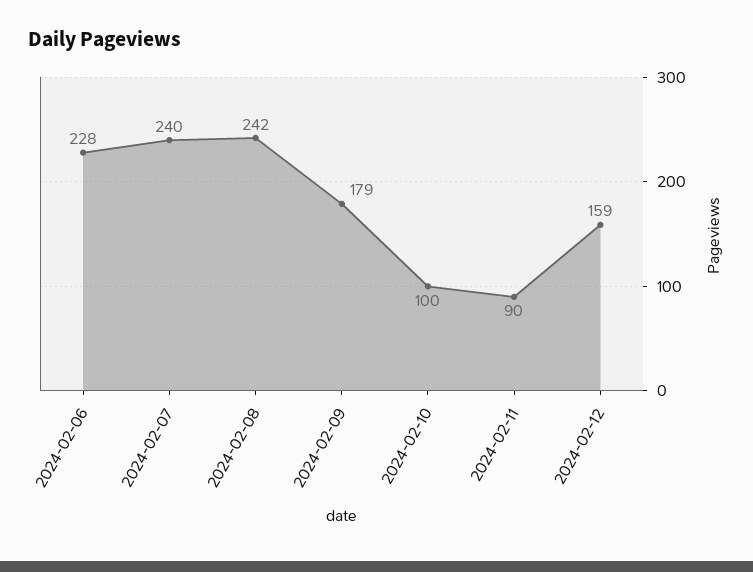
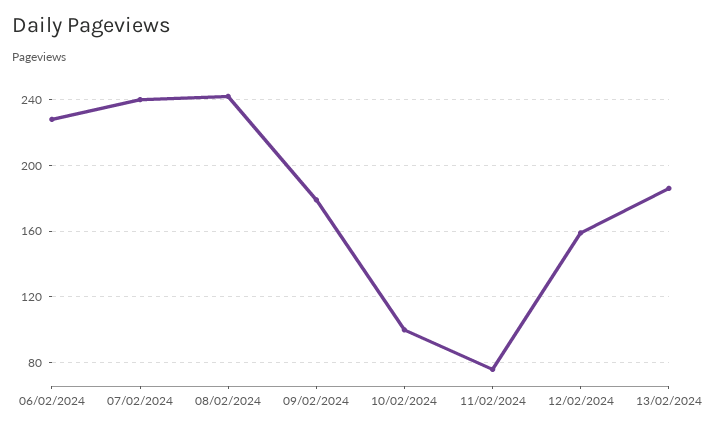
2024-02-11: 90 -> 75
13/02/2024: none -> 185

